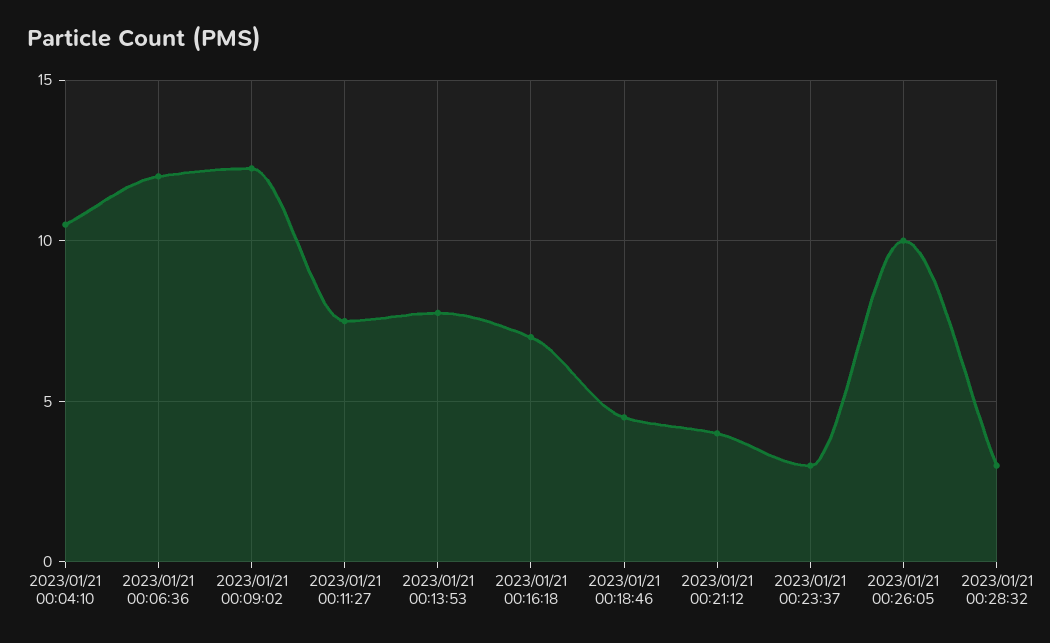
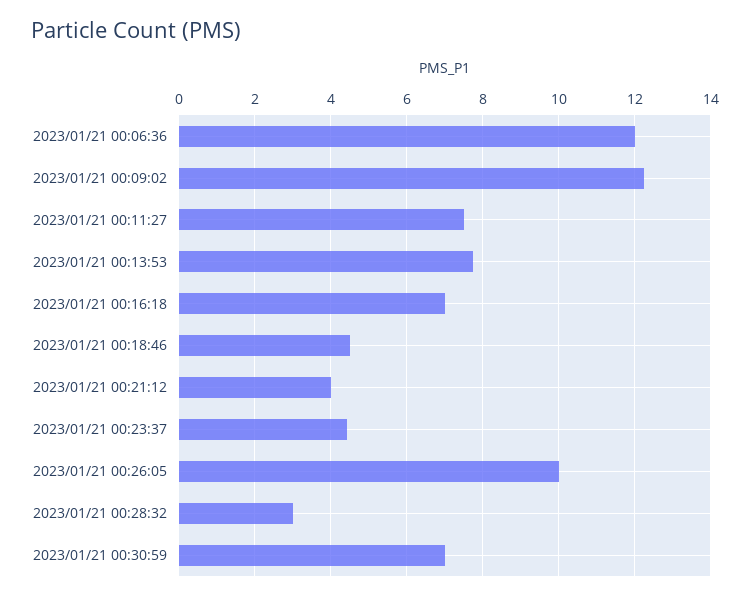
2023/01/21 00:04:10: 10.5 -> none
2023/01/21 00:23:37: 3 -> 4.4
2023/01/21 00:30:59: none -> 7

